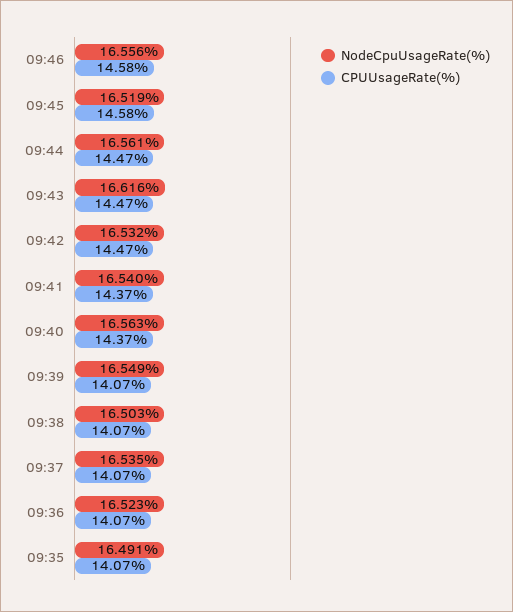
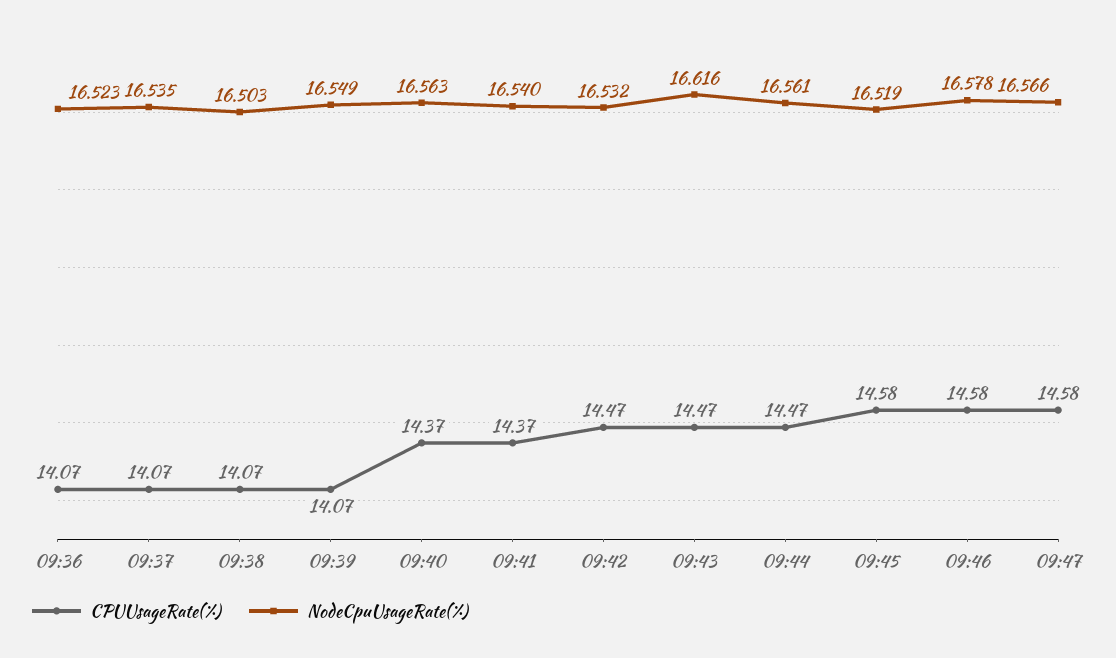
NodeCpuUsageRate(%), 09:46: 16.556 -> 16.578
NodeCpuUsageRate(%), 09:35: 16.491 -> none
CPUUsageRate(%), 09:35: 14.07 -> none
CPUUsageRate(%), 09:47: none -> 14.58
NodeCpuUsageRate(%), 09:47: none -> 16.566

